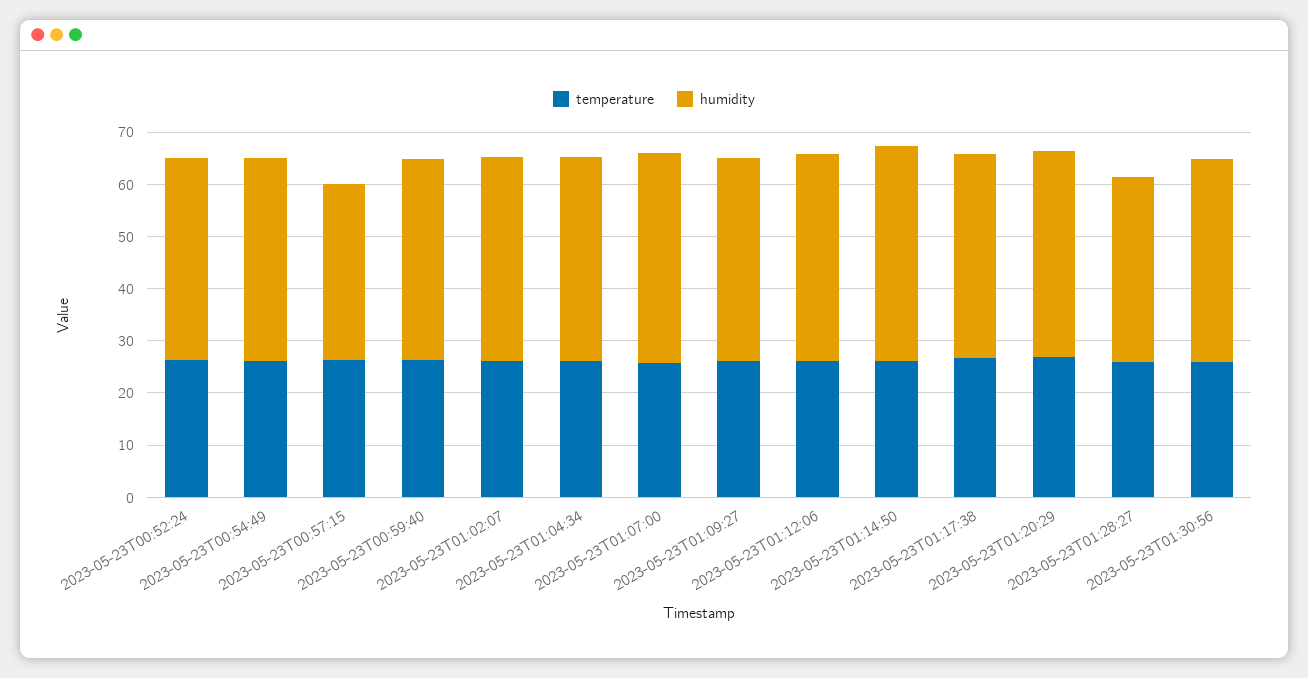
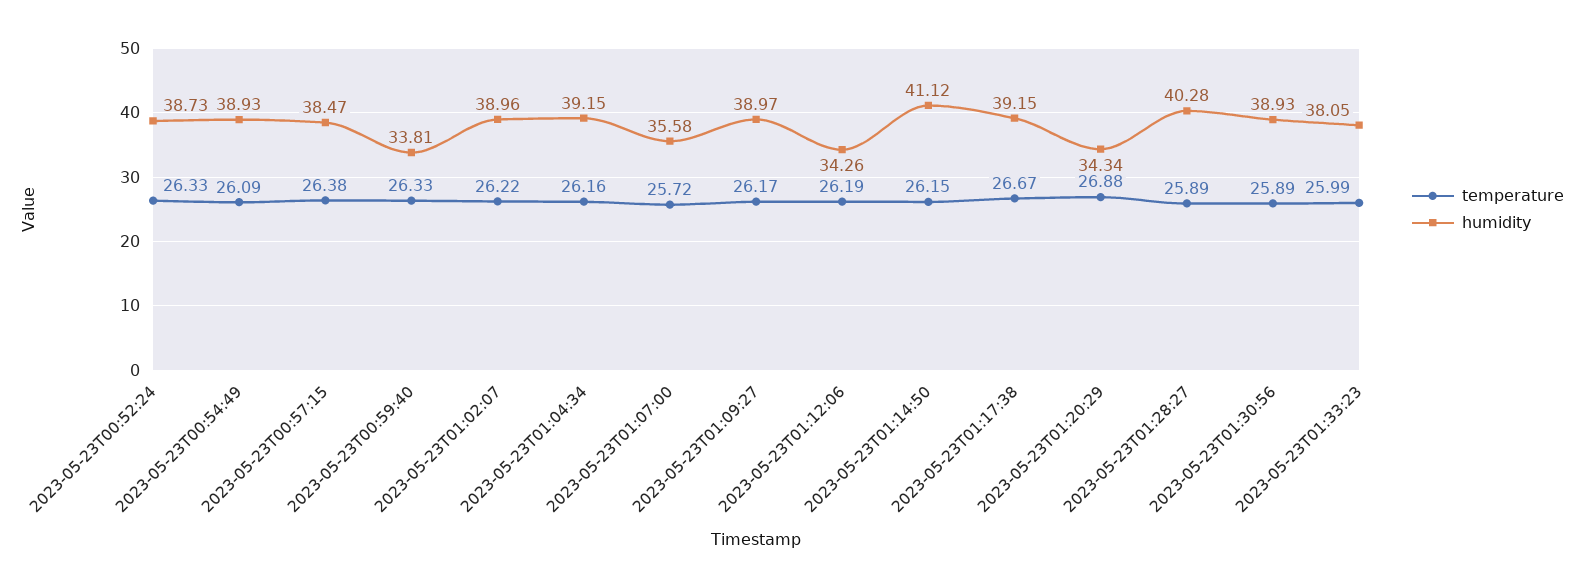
humidity, 2023-05-23T00:57:15: 34 -> 38.47
humidity, 2023-05-23T00:59:40: 38 -> 33.81
humidity, 2023-05-23T01:07:00: 40 -> 35.58
humidity, 2023-05-23T01:12:06: 40 -> 34.26
humidity, 2023-05-23T01:20:29: 40 -> 34.34
humidity, 2023-05-23T01:28:27: 36 -> 40.28
temperature, 2023-05-23T01:33:23: none -> 25.99
humidity, 2023-05-23T01:33:23: none -> 38.05

